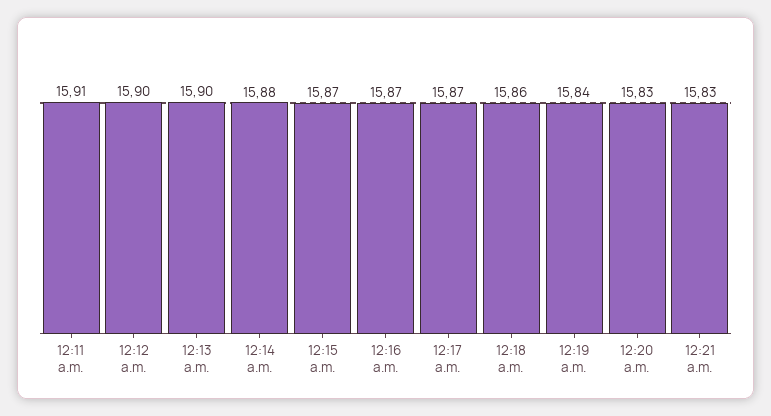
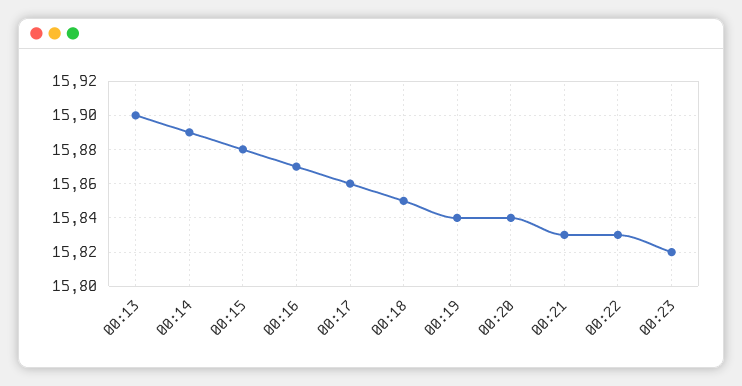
12:11 a.m.: 15.91 -> none
12:12 a.m.: 15.9 -> none
12:14 a.m.: 15.88 -> 15.89
12:15 a.m.: 15.87 -> 15.88
12:17 a.m.: 15.87 -> 15.86
12:18 a.m.: 15.86 -> 15.85
12:20 a.m.: 15.83 -> 15.84
00:22: none -> 15.83
00:23: none -> 15.82

